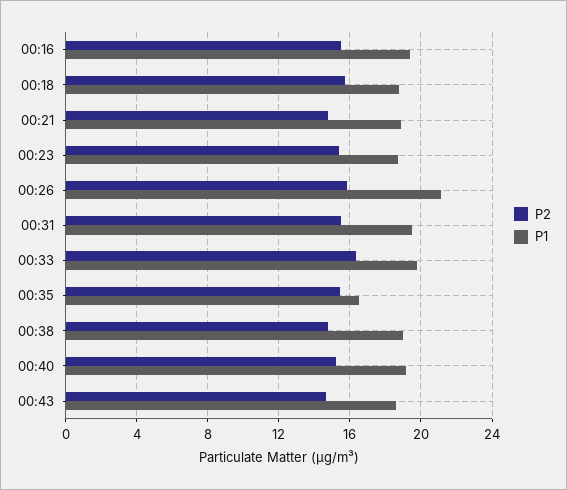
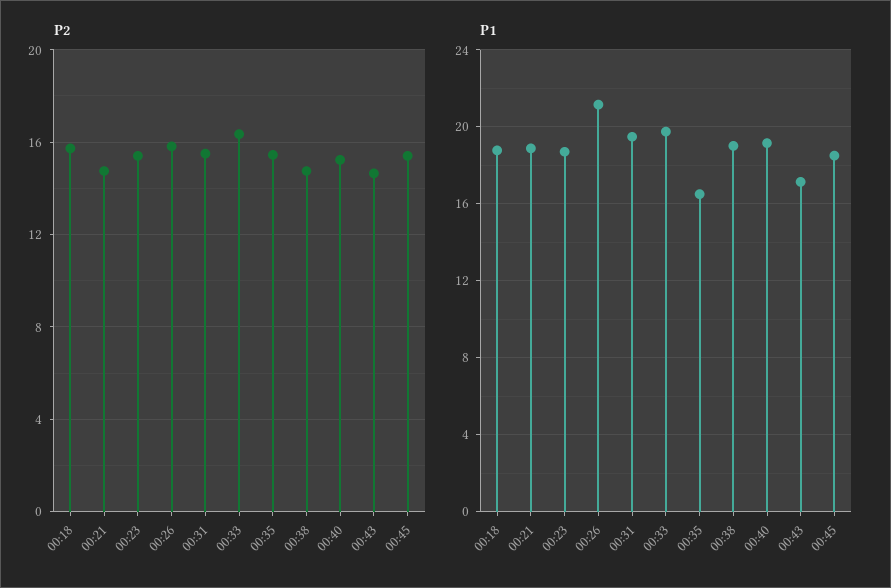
P2, 00:16: 15.5 -> none
P1, 00:16: 19.5 -> none
P1, 00:43: 18.5 -> 17
P2, 00:45: none -> 15.5
P1, 00:45: none -> 18.5

